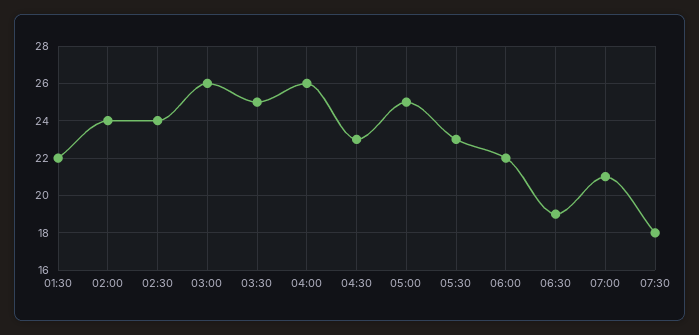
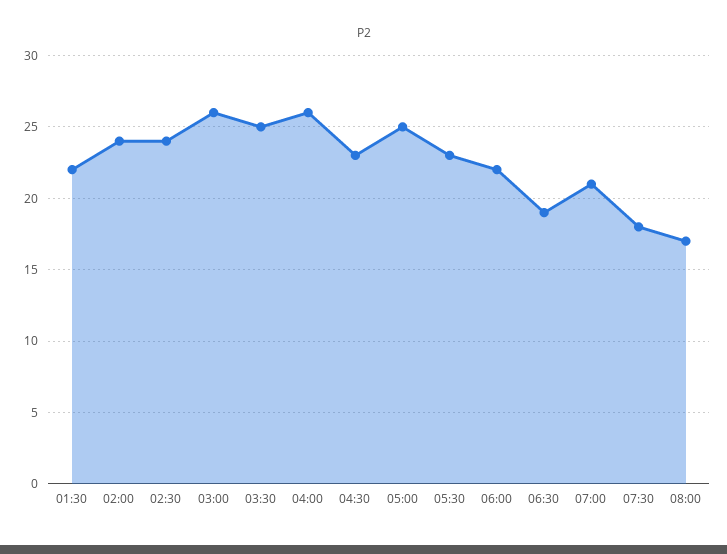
08:00: none -> 17

